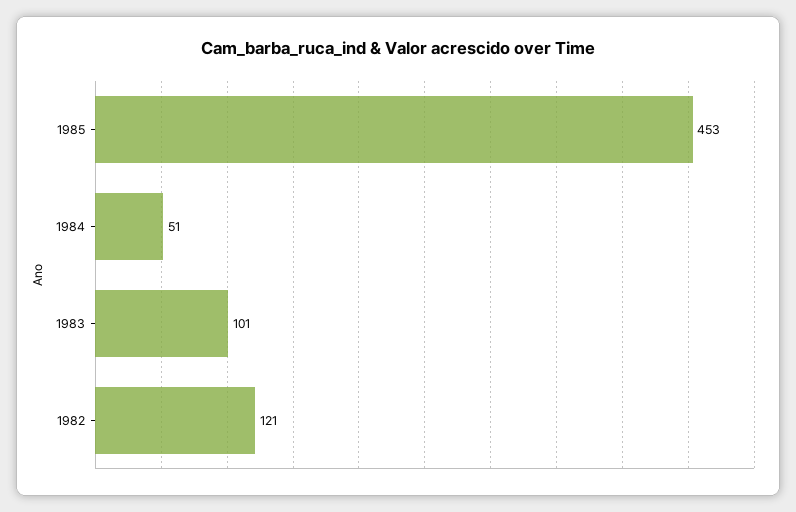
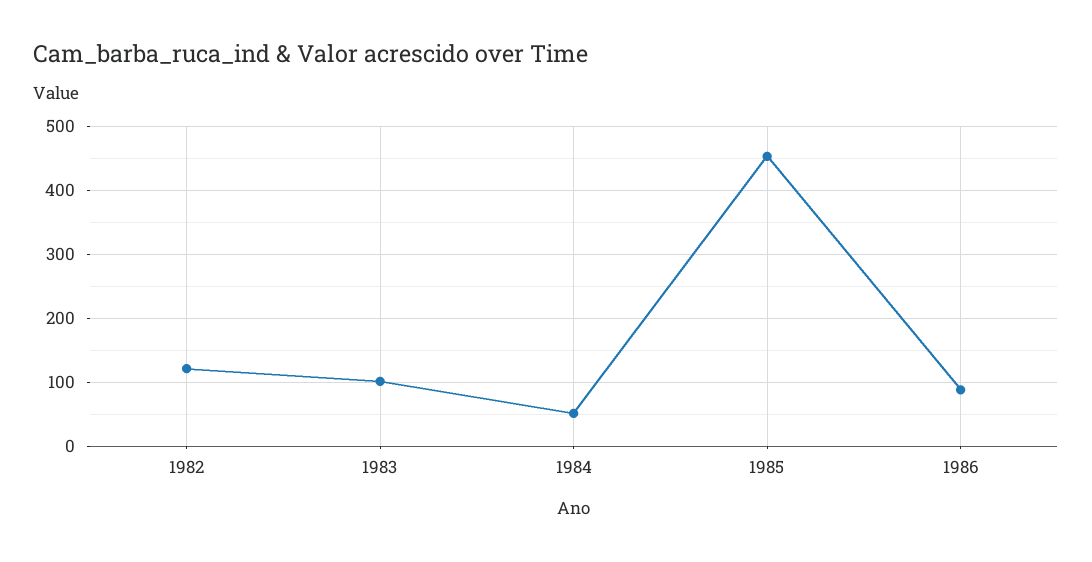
1986: none -> 90

